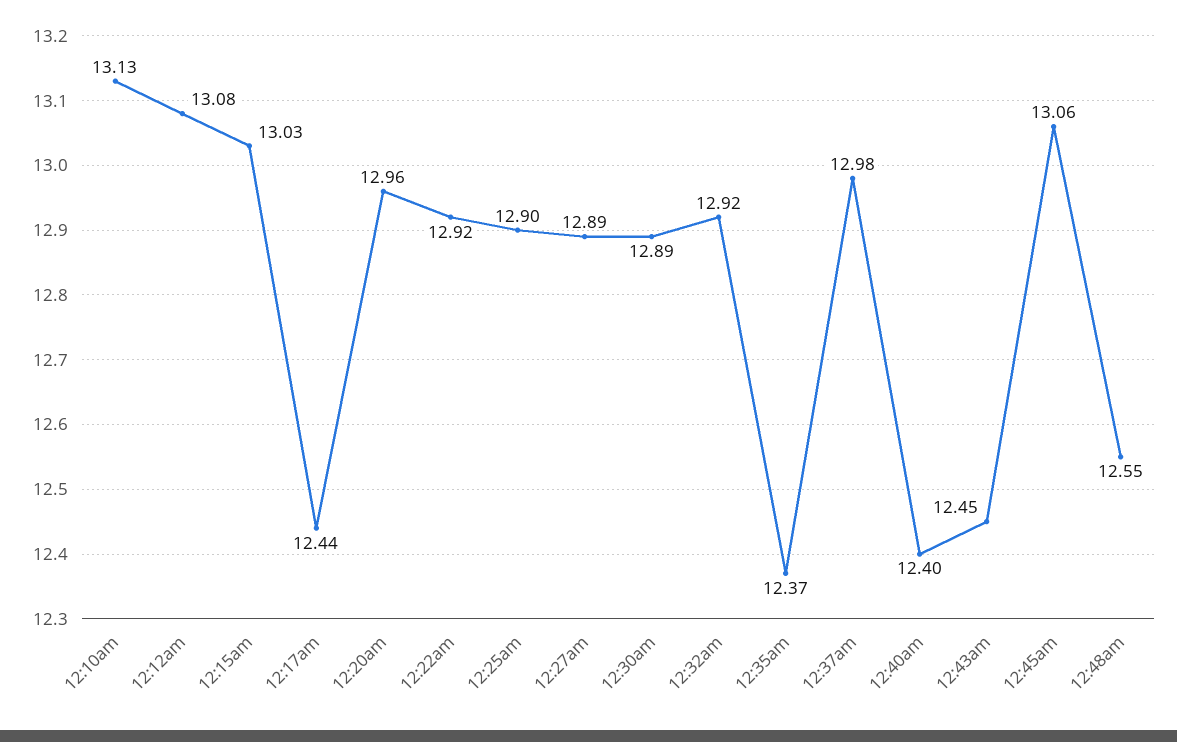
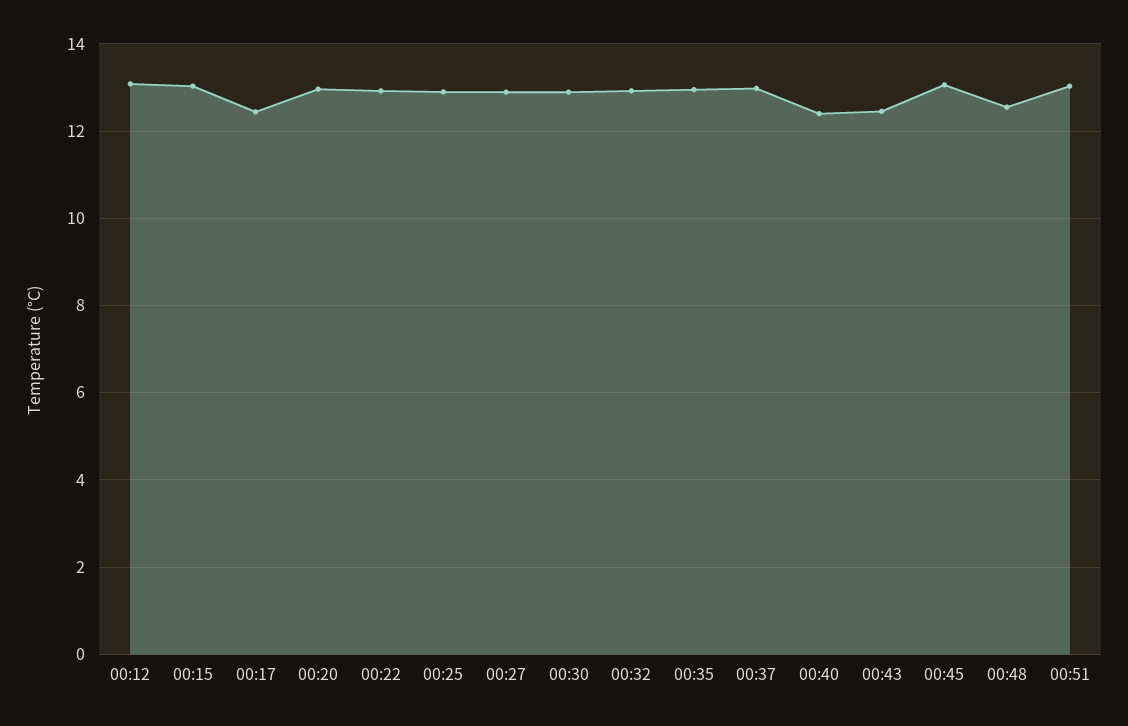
12:10am: 13.13 -> none
12:35am: 12.37 -> 13
00:51: none -> 13

